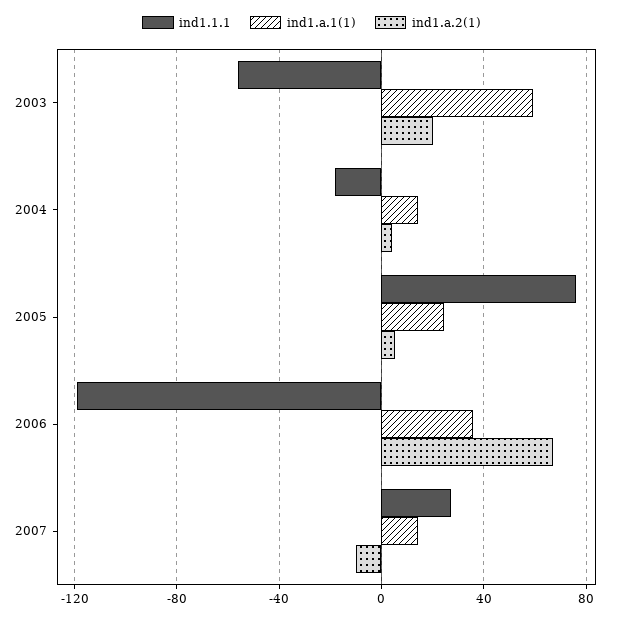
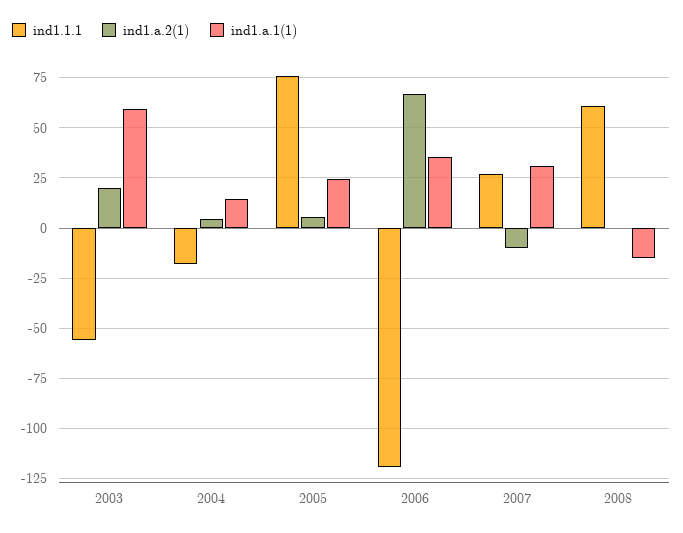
ind1.a.1(1), 2007: 15 -> 30
ind1.1.1, 2008: none -> 60
ind1.a.2(1), 2008: none -> 0
ind1.a.1(1), 2008: none -> -15

